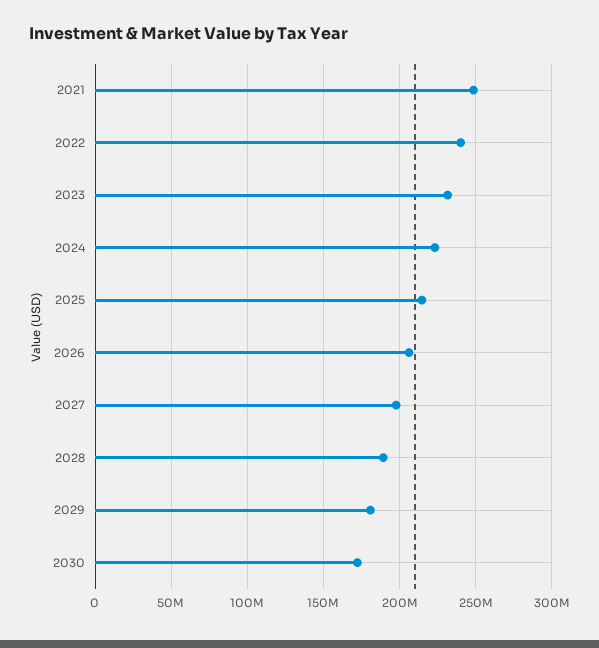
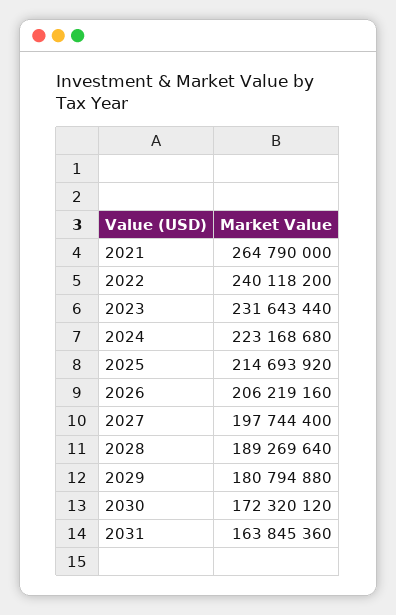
2021: 250000000 -> 264790000
2031: none -> 163845360

